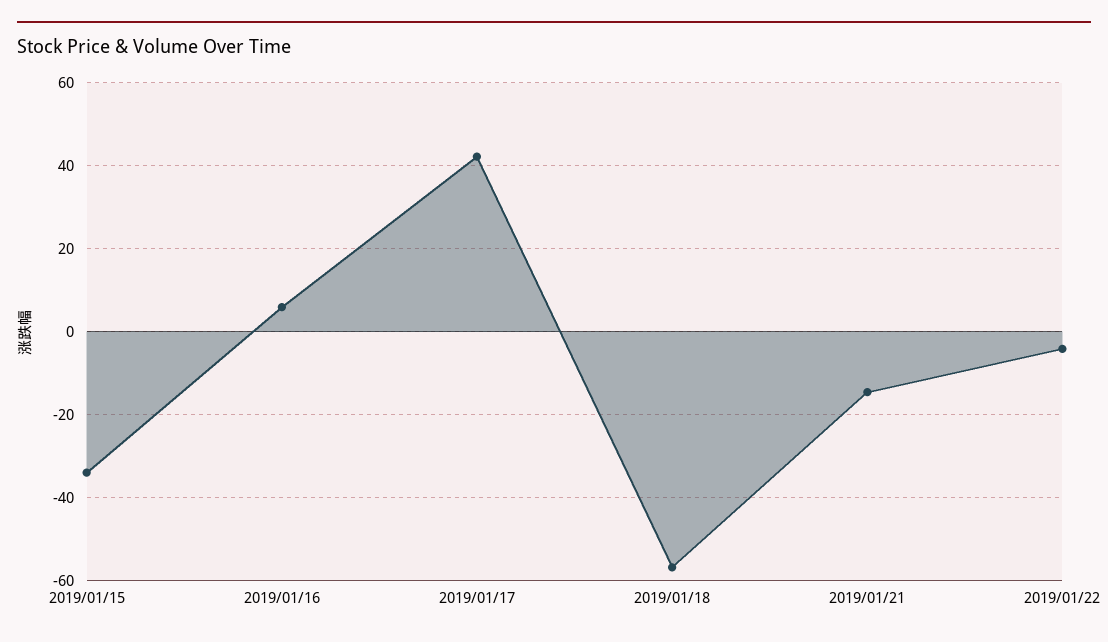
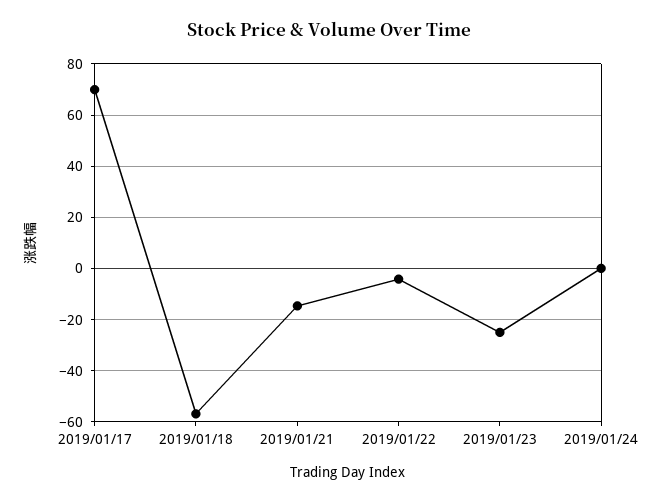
2019/01/15: -34 -> none
2019/01/16: 6 -> none
2019/01/17: 42 -> 70
2019/01/23: none -> -25
2019/01/24: none -> 0

